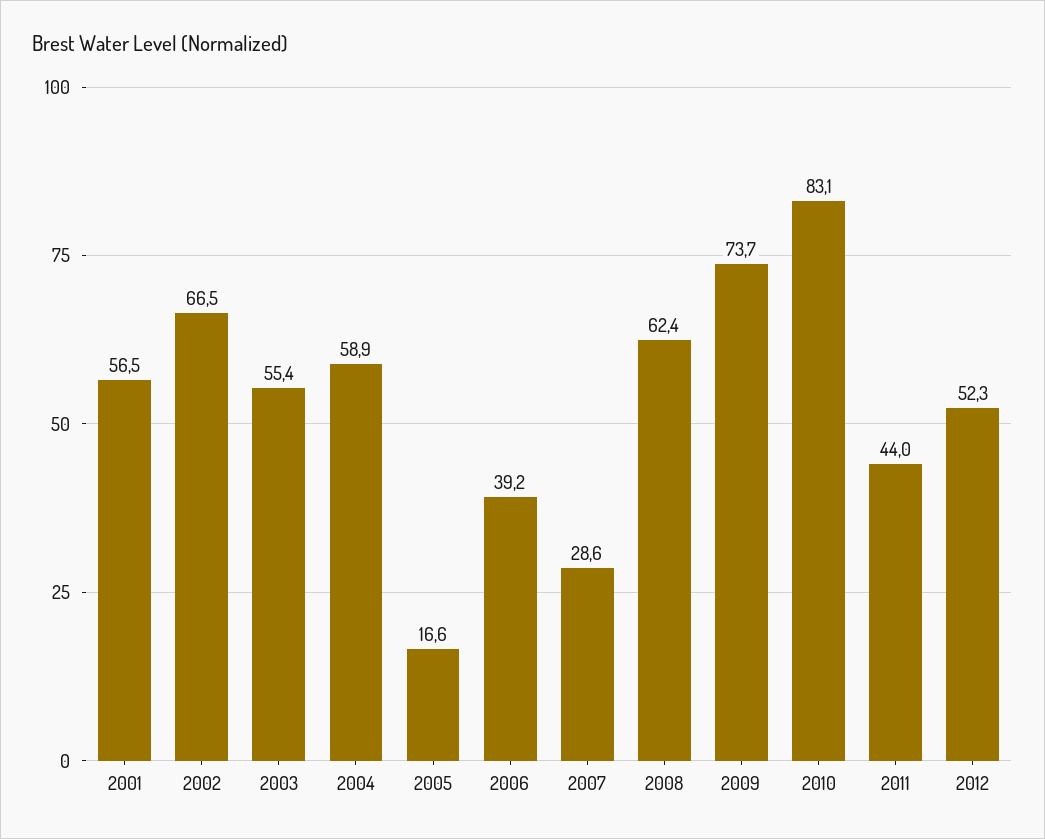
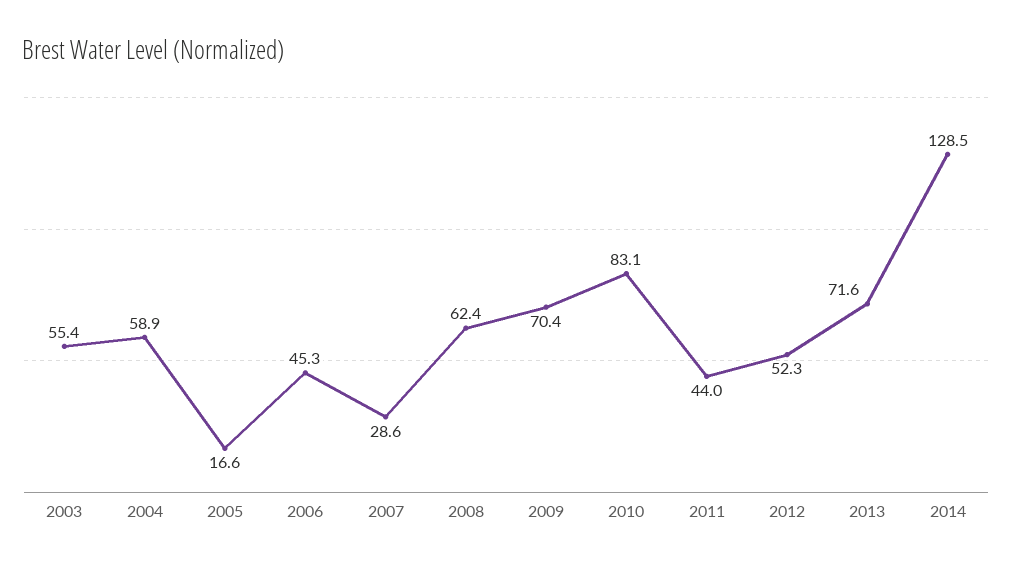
2001: 56.5 -> none
2002: 66.5 -> none
2006: 39.2 -> 45.3
2009: 73.7 -> 70.4
2013: none -> 71.6
2014: none -> 128.5

